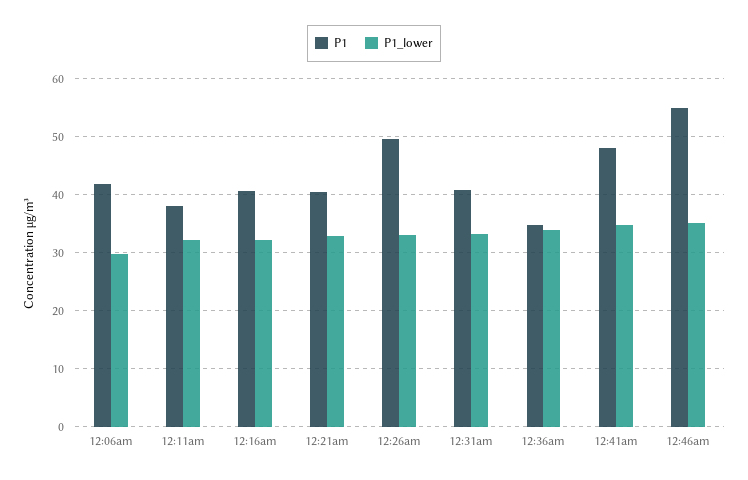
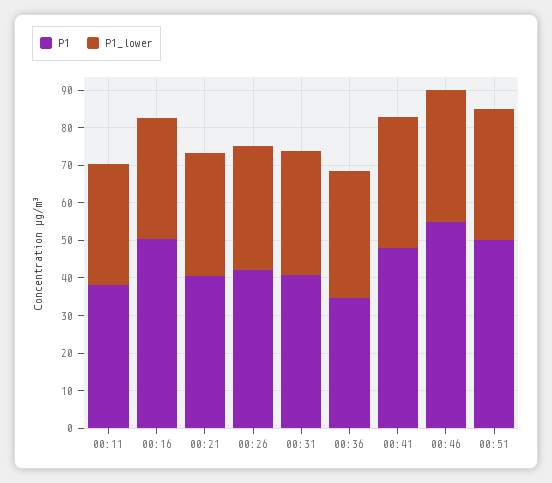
P1, 12:06am: 42 -> none
P1_lower, 12:06am: 30 -> none
P1, 12:16am: 40 -> 50
P1, 12:26am: 50 -> 42.5
P1, 00:51: none -> 50
P1_lower, 00:51: none -> 35

